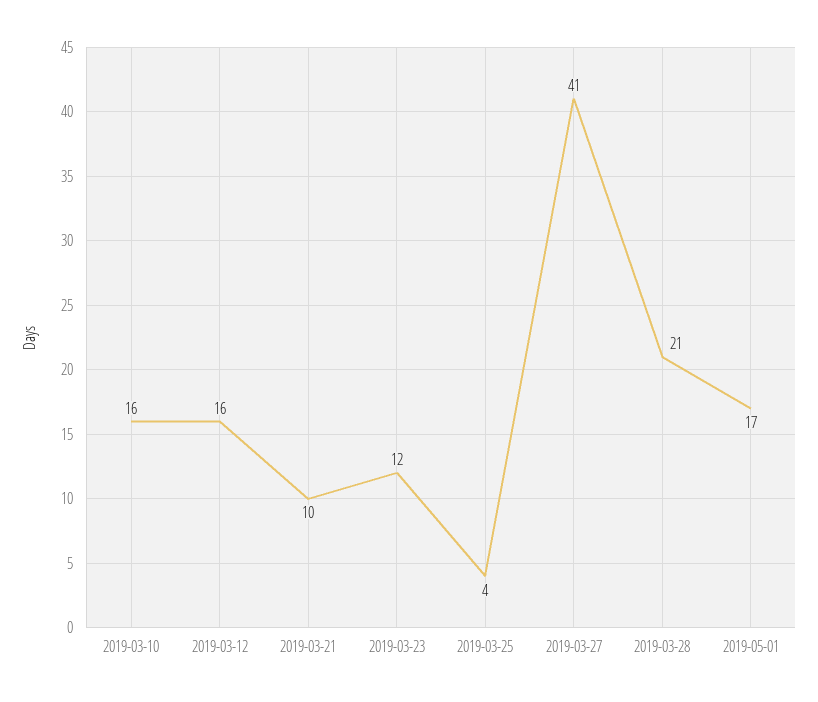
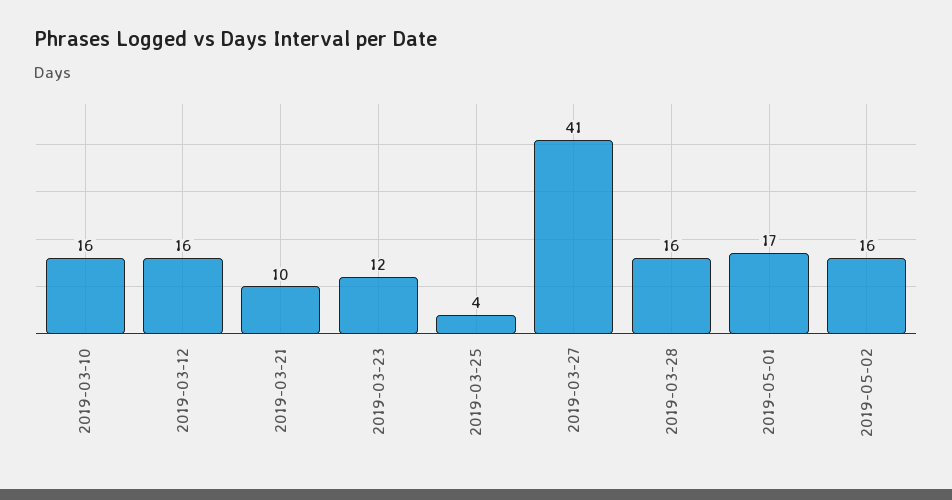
2019-03-28: 21 -> 16
2019-05-02: none -> 16

